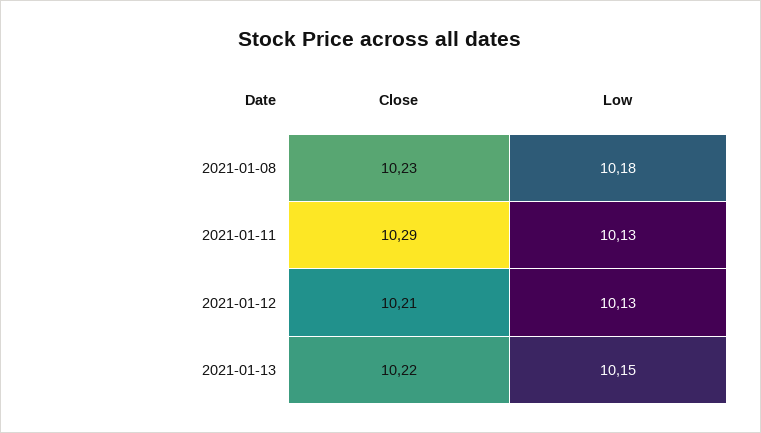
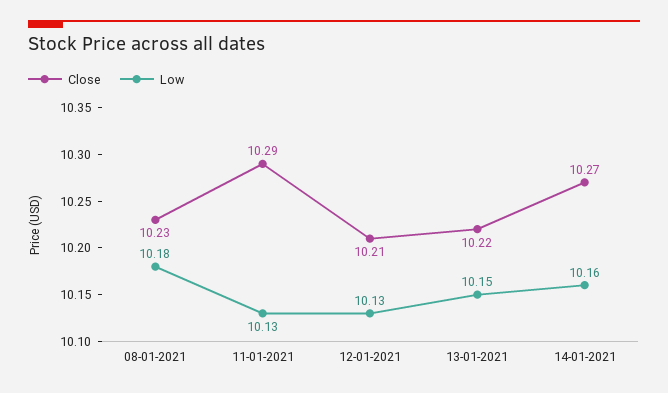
Close, 14-01-2021: none -> 10.27
Low, 14-01-2021: none -> 10.16

